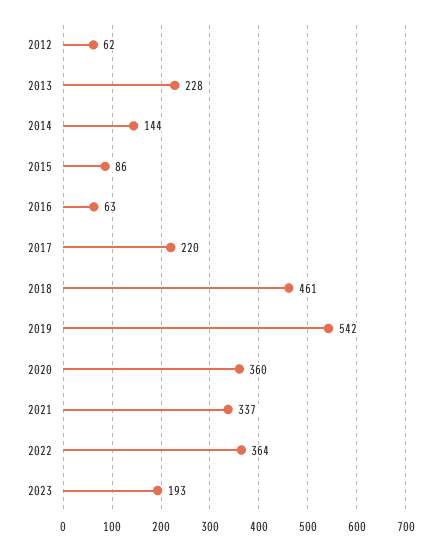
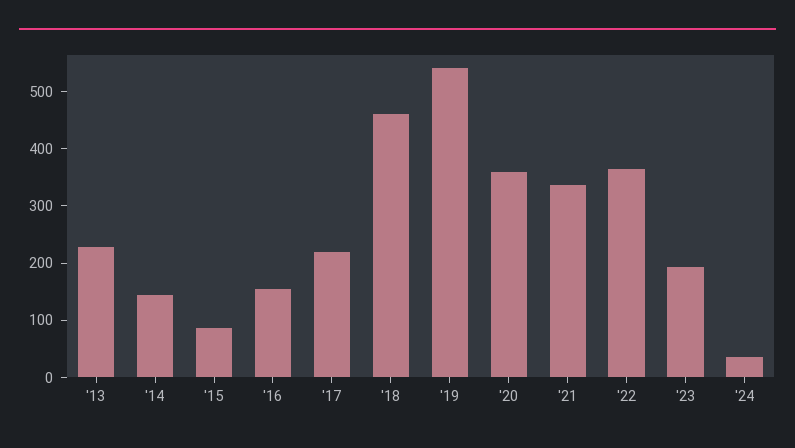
2012: 62 -> none
2016: 63 -> 160
'24: none -> 40

